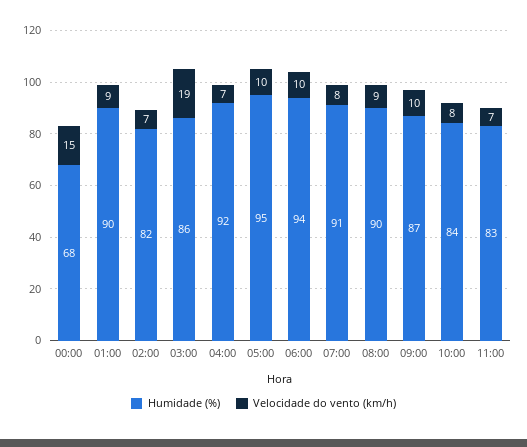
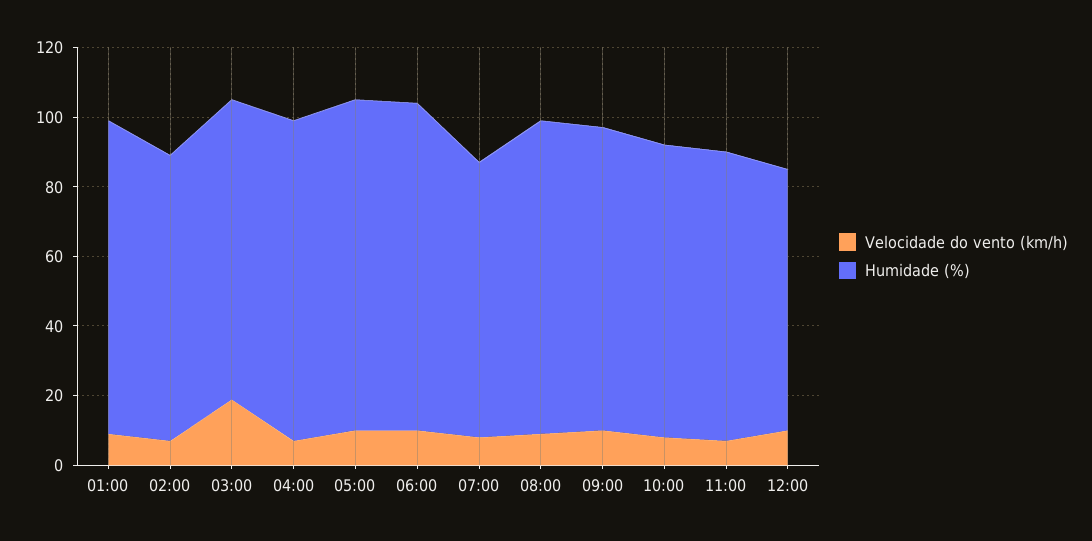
Humidade (%), 00:00: 68 -> none
Velocidade do vento (km/h), 00:00: 15 -> none
Humidade (%), 07:00: 91 -> 80
Velocidade do vento (km/h), 12:00: none -> 10
Humidade (%), 12:00: none -> 75

